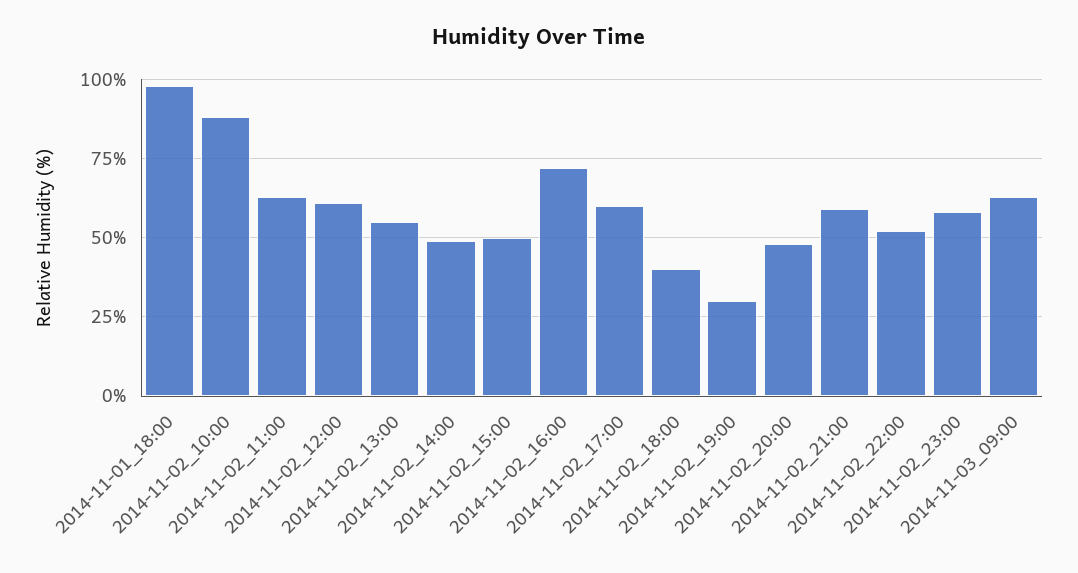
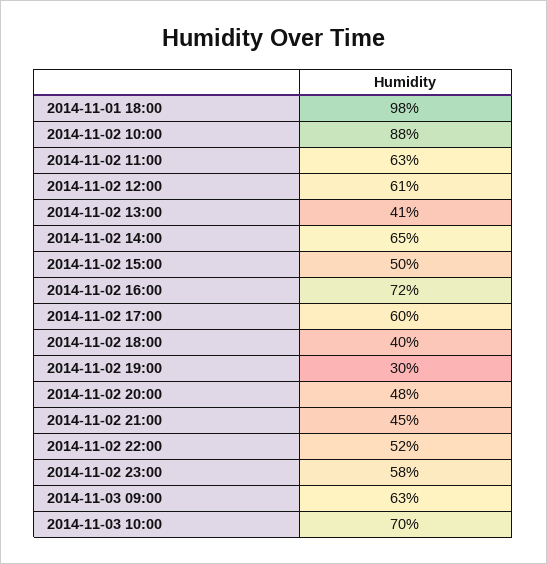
2014-11-02_13:00: 55 -> 41
2014-11-02_14:00: 50 -> 65
2014-11-02_21:00: 60 -> 45
2014-11-03 10:00: none -> 70

